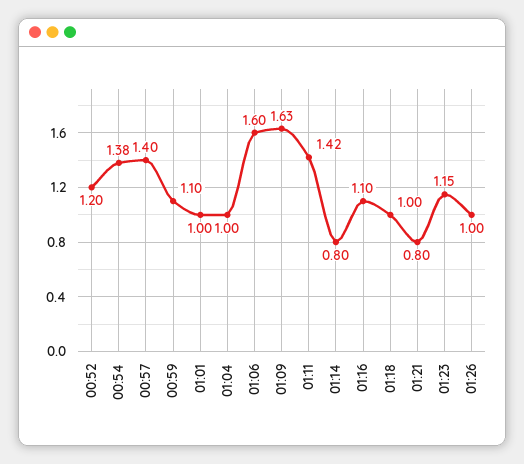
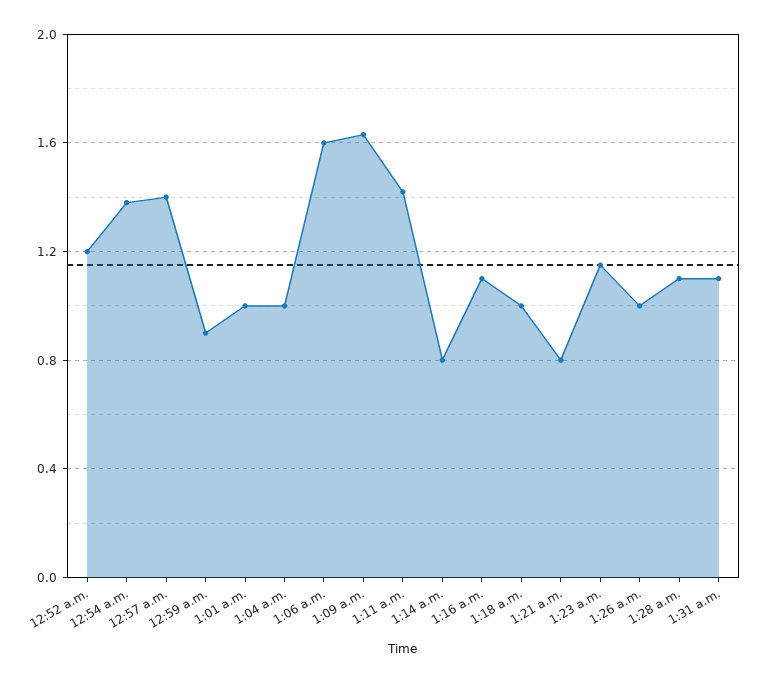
00:59: 1.1 -> 0.9
1:28 a.m.: none -> 1.1
1:31 a.m.: none -> 1.1

